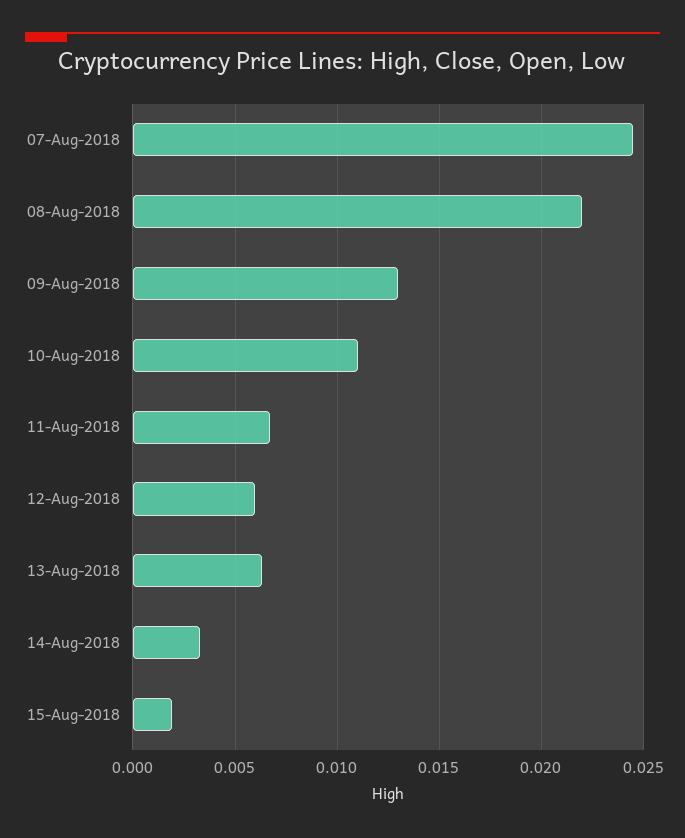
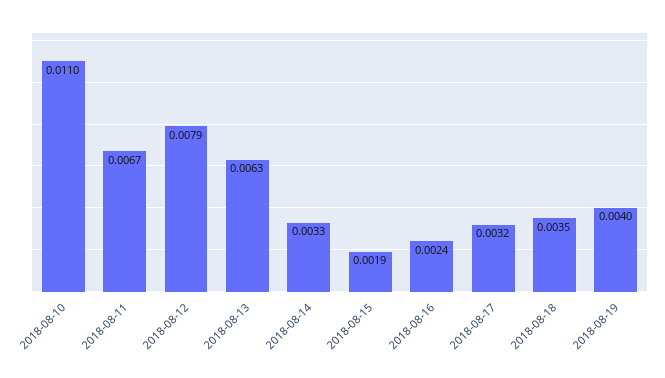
07-Aug-2018: 0.0245 -> none
08-Aug-2018: 0.022 -> none
09-Aug-2018: 0.013 -> none
12-Aug-2018: 0.006 -> 0.0079
2018-08-16: none -> 0.0024
2018-08-17: none -> 0.0032
2018-08-18: none -> 0.0035
2018-08-19: none -> 0.004

